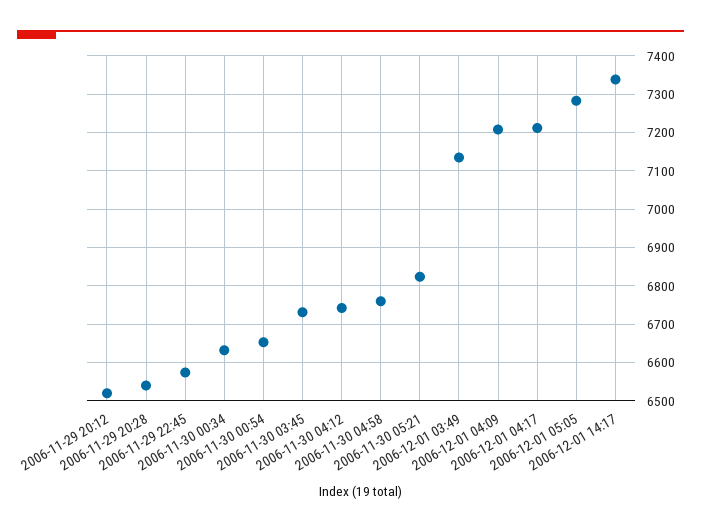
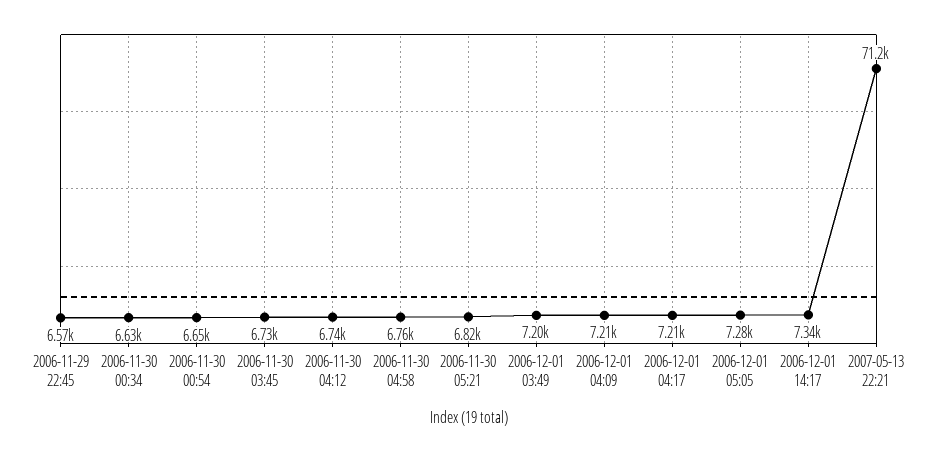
2006-11-29 20:12: 6520 -> none
2006-11-29 20:28: 6540 -> none
2006-12-01 03:49: 7140 -> 7200
2007-05-13 22:21: none -> 71200

